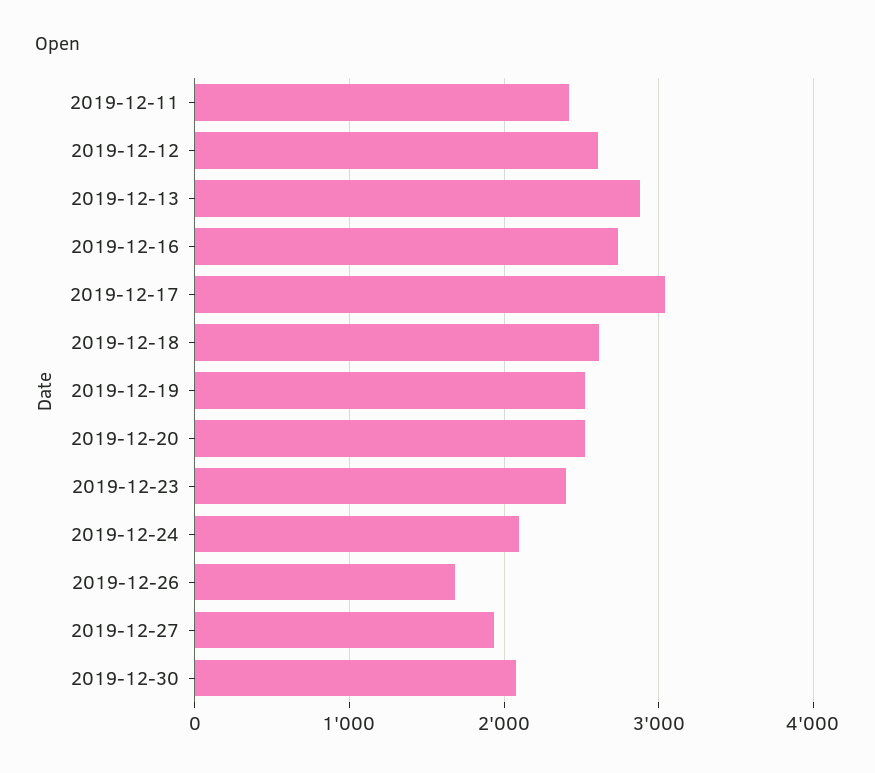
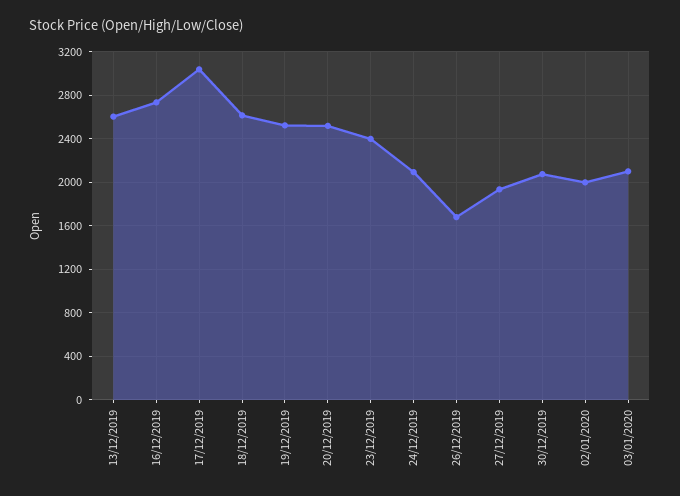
2019-12-11: 2400 -> none
2019-12-12: 2600 -> none
2019-12-13: 2900 -> 2600
02/01/2020: none -> 2000
03/01/2020: none -> 2100

